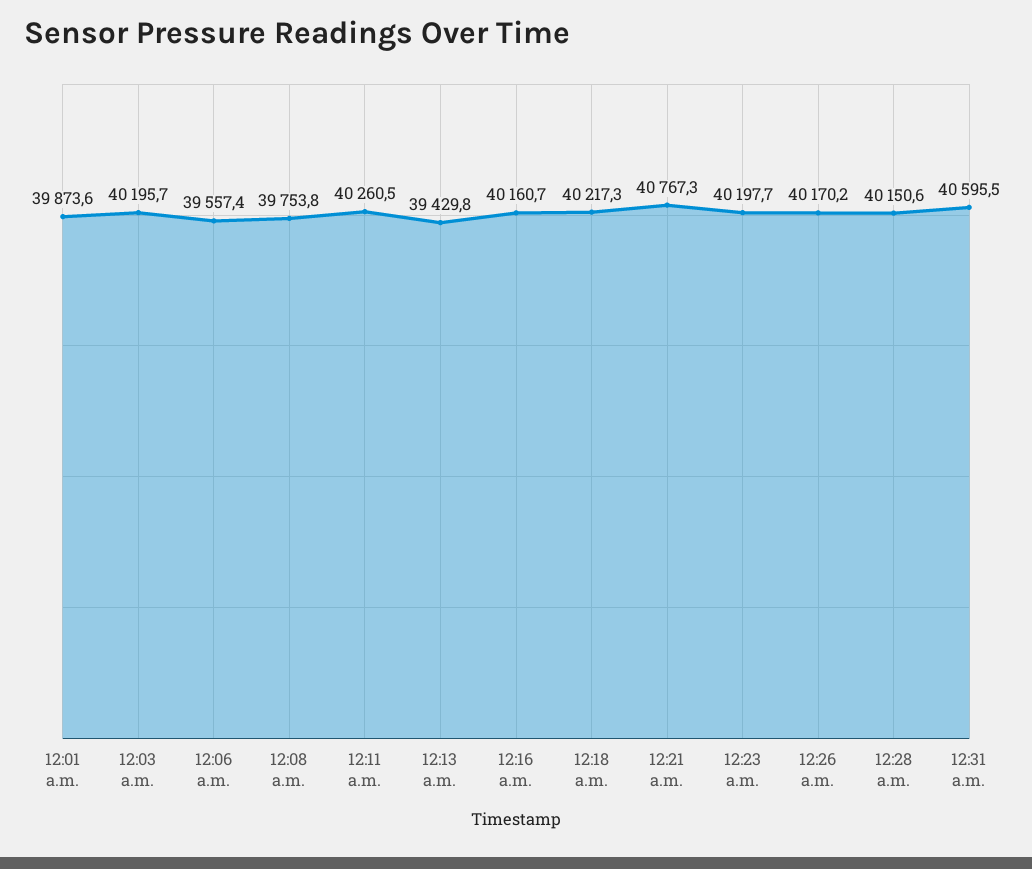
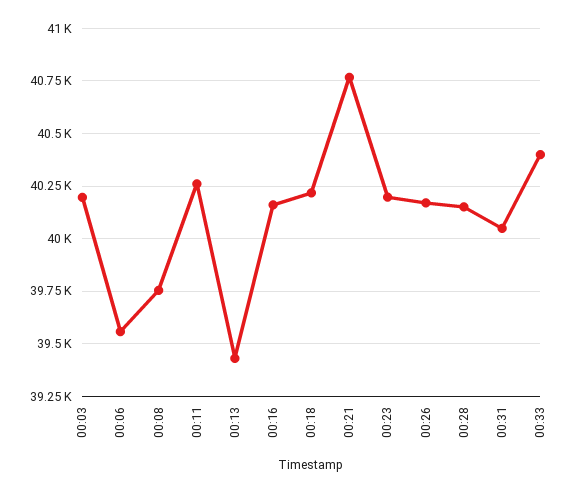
12:01 a.m.: 39873.6 -> none
12:31 a.m.: 40595.5 -> 40050
00:33: none -> 40400

